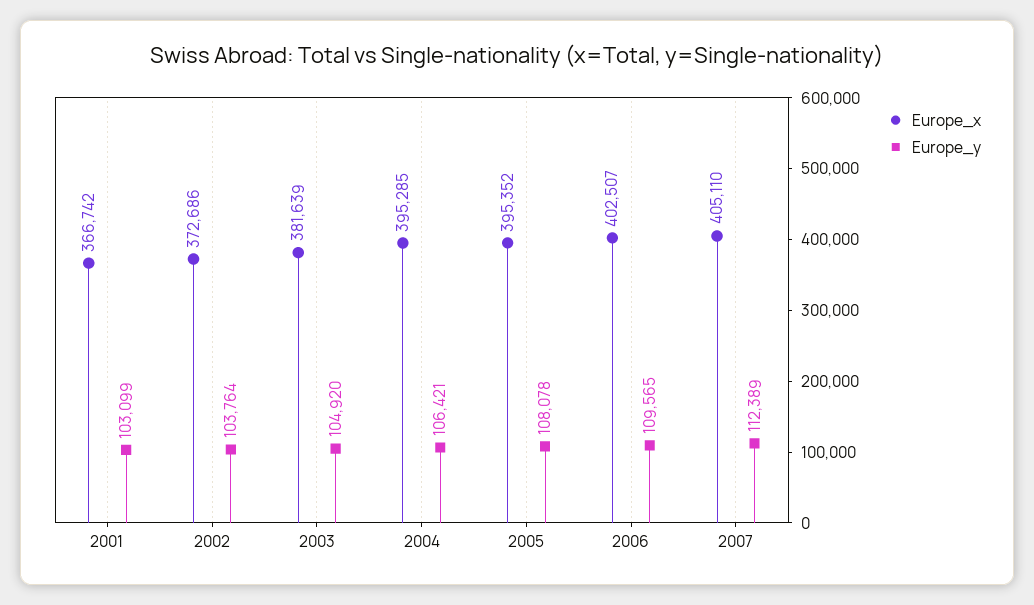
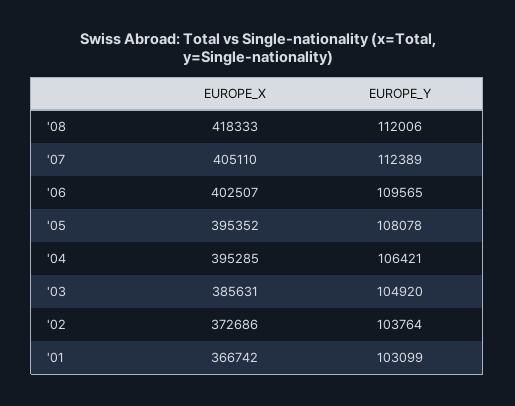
Europe_x, 2003: 381639 -> 385631
Europe_x, '08: none -> 418333
Europe_y, '08: none -> 112006

